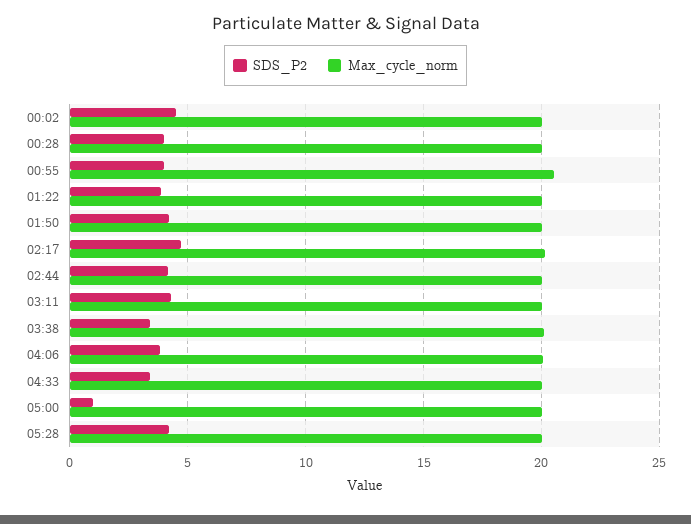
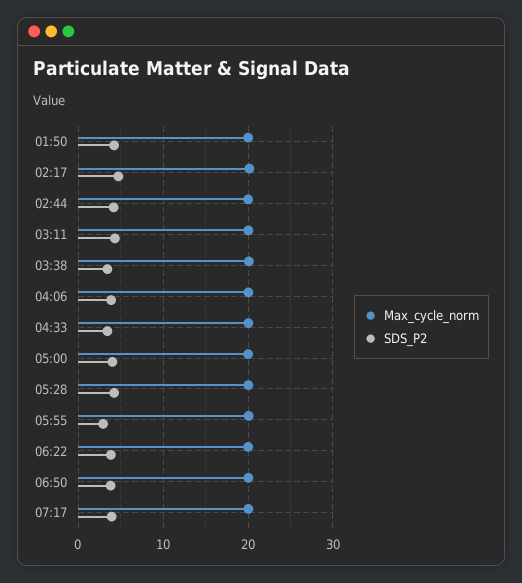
SDS_P2, 00:02: 4.5 -> none
Max_cycle_norm, 00:02: 20 -> none
SDS_P2, 00:28: 4 -> none
Max_cycle_norm, 00:28: 20 -> none
SDS_P2, 00:55: 4 -> none
Max_cycle_norm, 00:55: 20.5 -> none
SDS_P2, 01:22: 4 -> none
Max_cycle_norm, 01:22: 20 -> none
SDS_P2, 05:00: 1 -> 4
Max_cycle_norm, 05:55: none -> 20
SDS_P2, 05:55: none -> 3
Max_cycle_norm, 06:22: none -> 20
SDS_P2, 06:22: none -> 4
Max_cycle_norm, 06:50: none -> 20
SDS_P2, 06:50: none -> 4
Max_cycle_norm, 07:17: none -> 20
SDS_P2, 07:17: none -> 4

